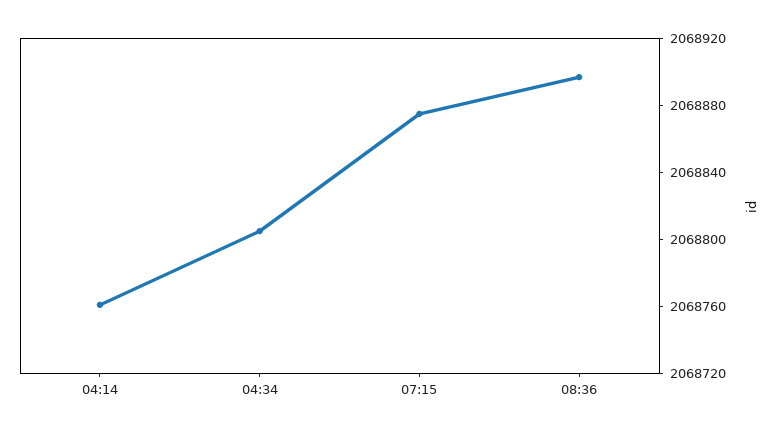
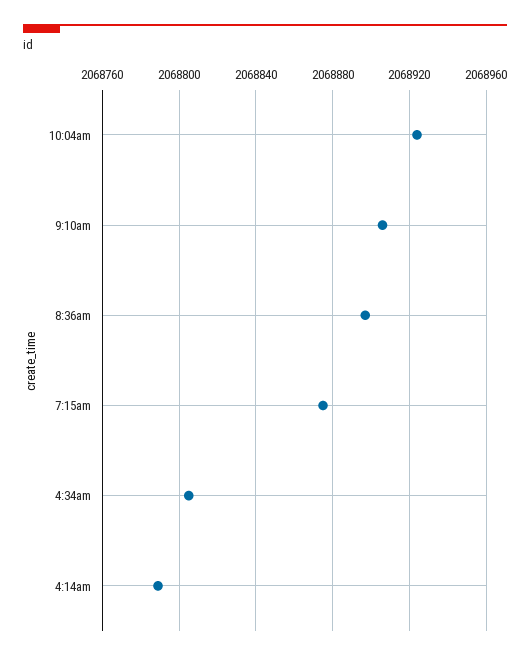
04:14: 2068760 -> 2068790
10:04am: none -> 2068925
9:10am: none -> 2068905

